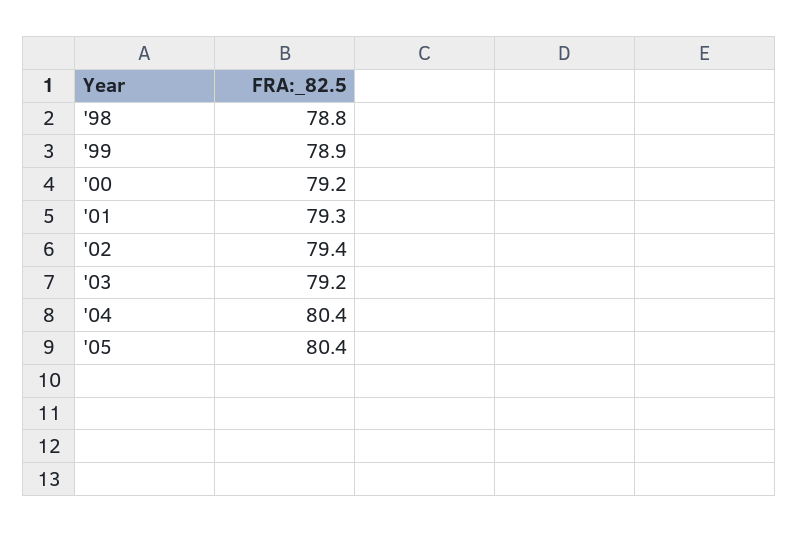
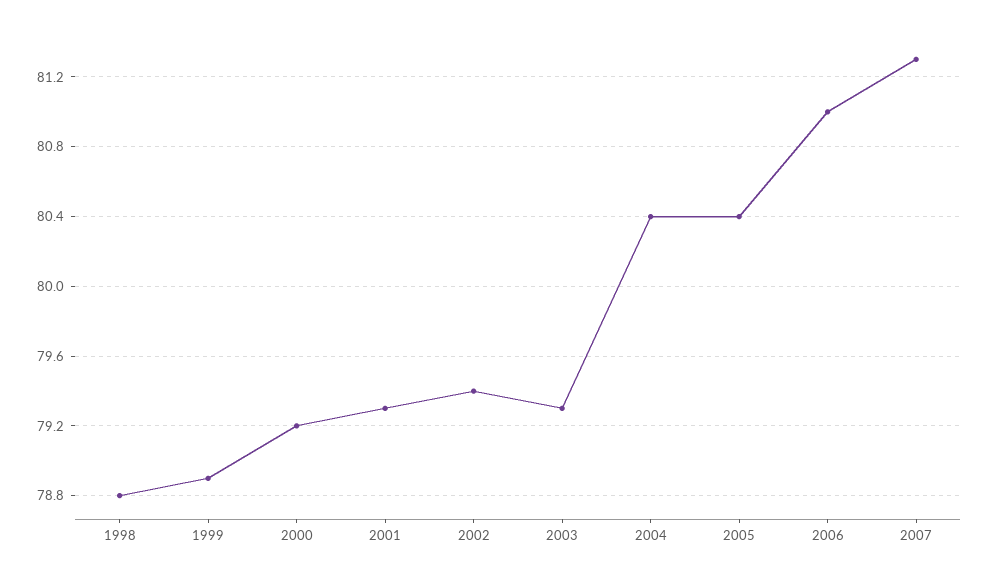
'03: 79.2 -> 79.3
2006: none -> 81
2007: none -> 81.3

